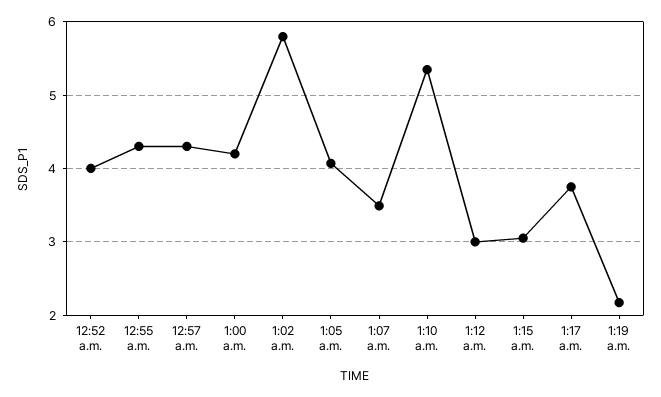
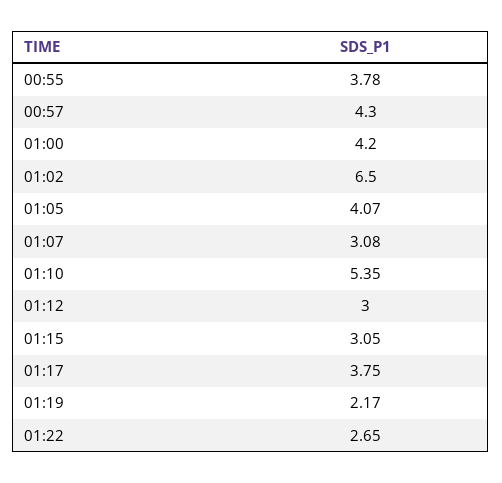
12:52 a.m.: 4 -> none
12:55 a.m.: 4.3 -> 3.78
1:02 a.m.: 5.8 -> 6.5
1:07 a.m.: 3.5 -> 3.08
01:22: none -> 2.65

